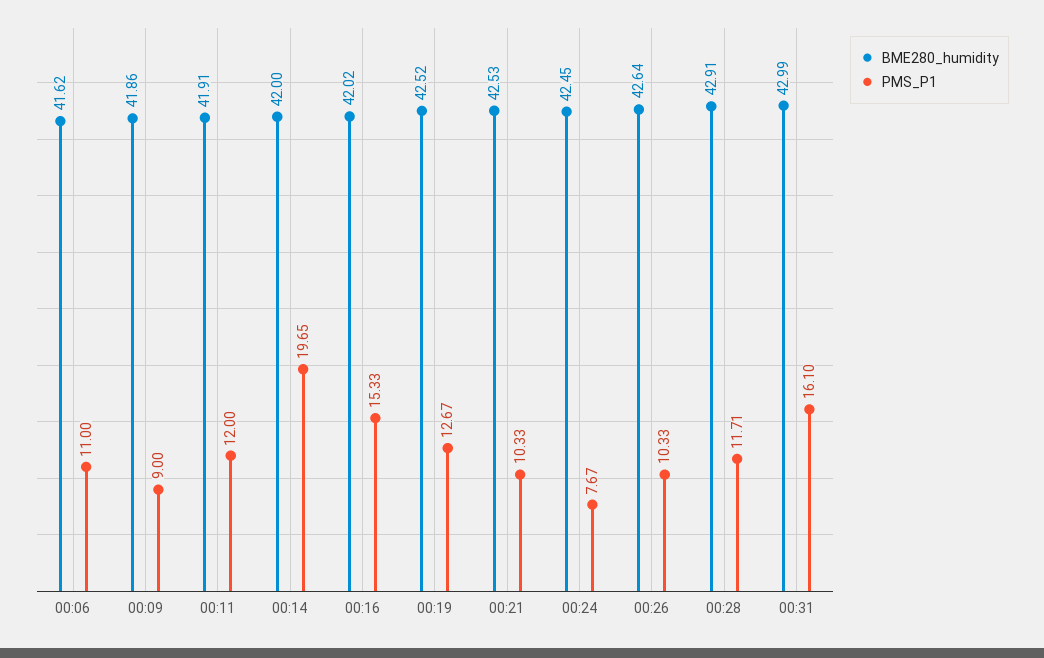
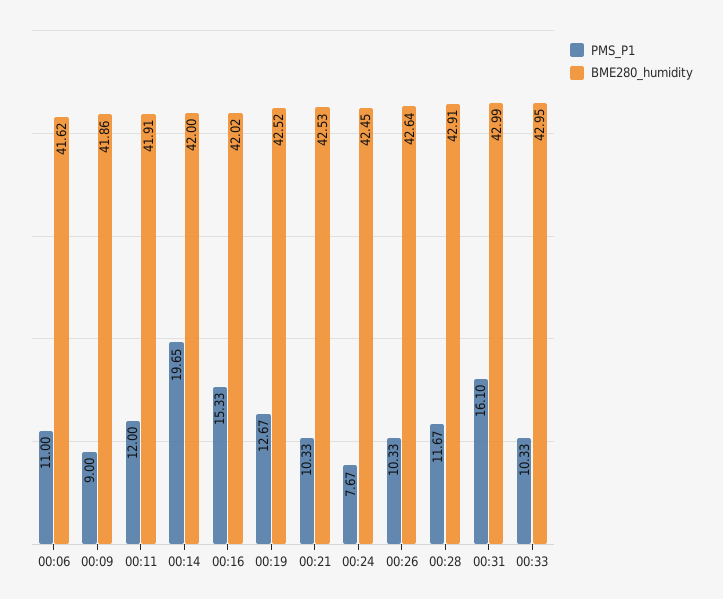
PMS_P1, 00:28: 11.71 -> 11.67
PMS_P1, 00:33: none -> 10.33
BME280_humidity, 00:33: none -> 42.95

